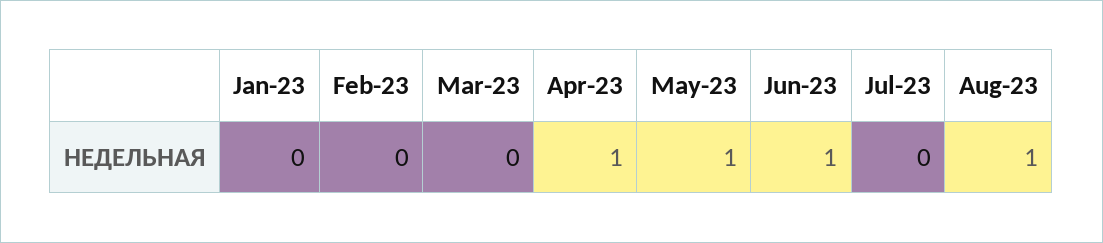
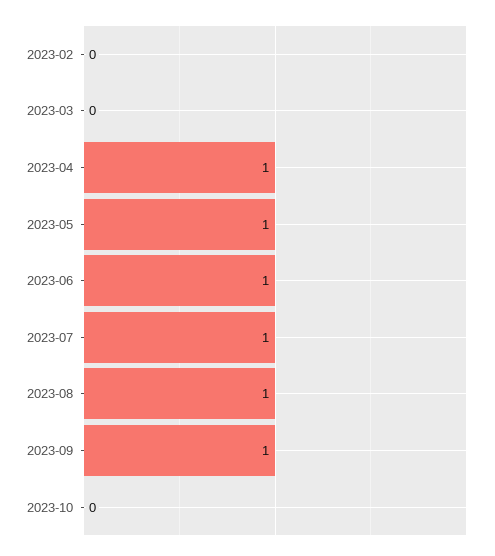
Jan-23: 0 -> none
Jul-23: 0 -> 1
2023-09: none -> 1
2023-10: none -> 0

